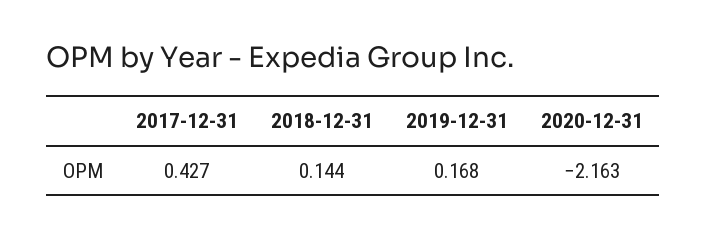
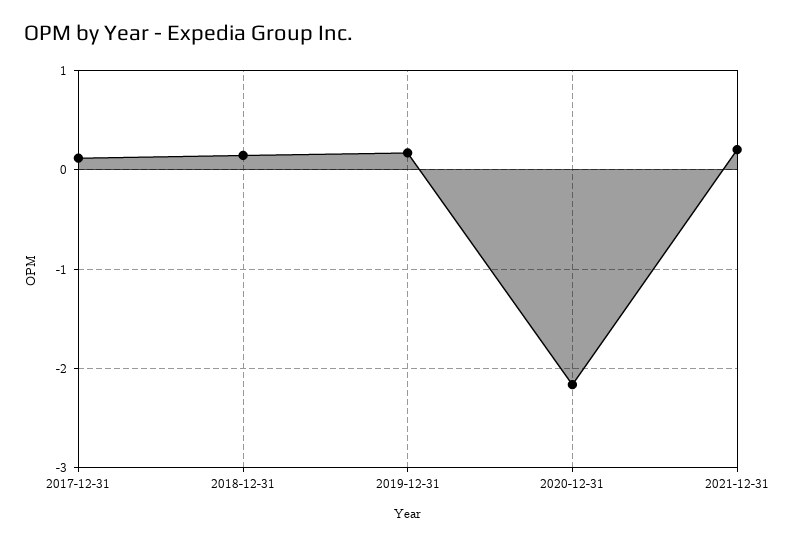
2017-12-31: 0.427 -> 0.1
2021-12-31: none -> 0.2

